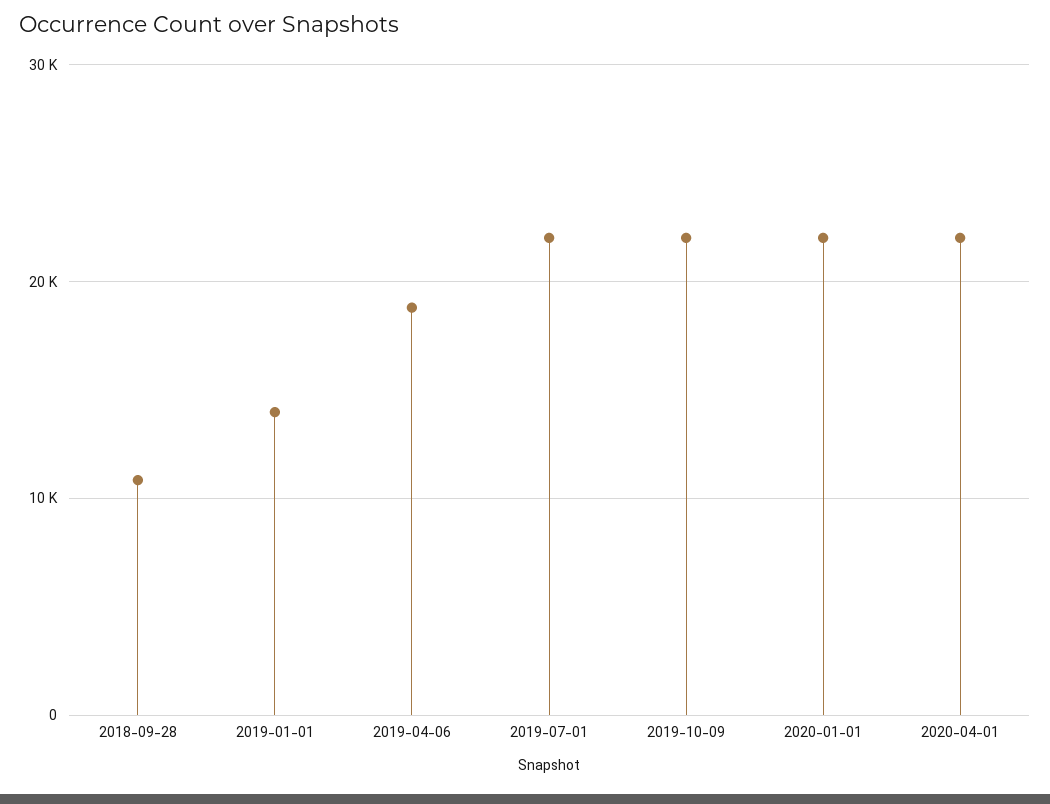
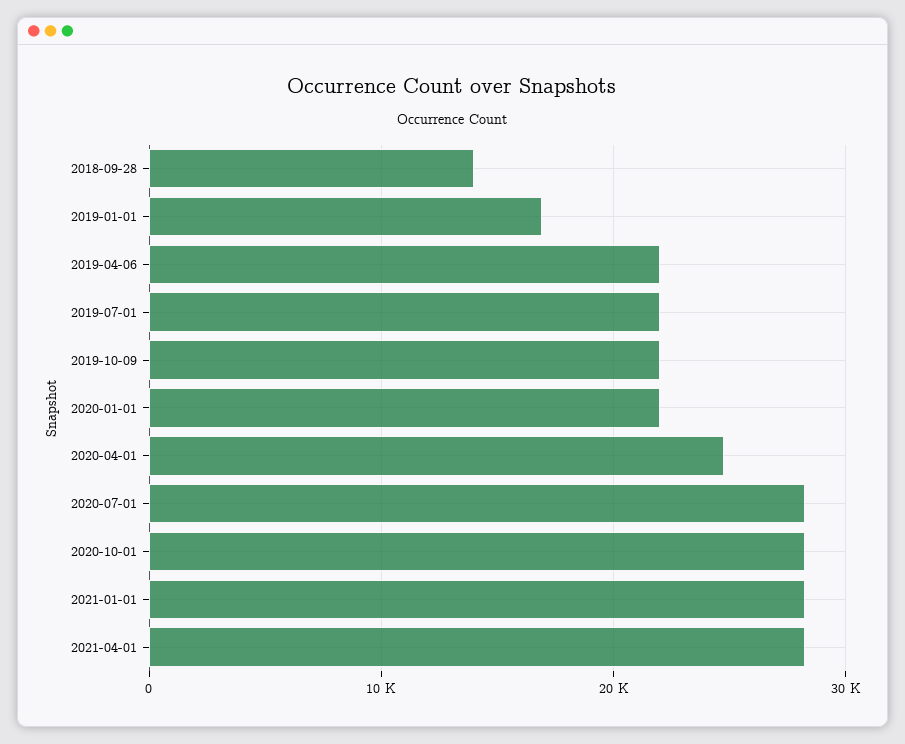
2018-09-28: 11000 -> 14000
2019-01-01: 14000 -> 17000
2019-04-06: 19000 -> 22000
2020-04-01: 22000 -> 25000
2020-07-01: none -> 28000
2020-10-01: none -> 28000
2021-01-01: none -> 28000
2021-04-01: none -> 28000

